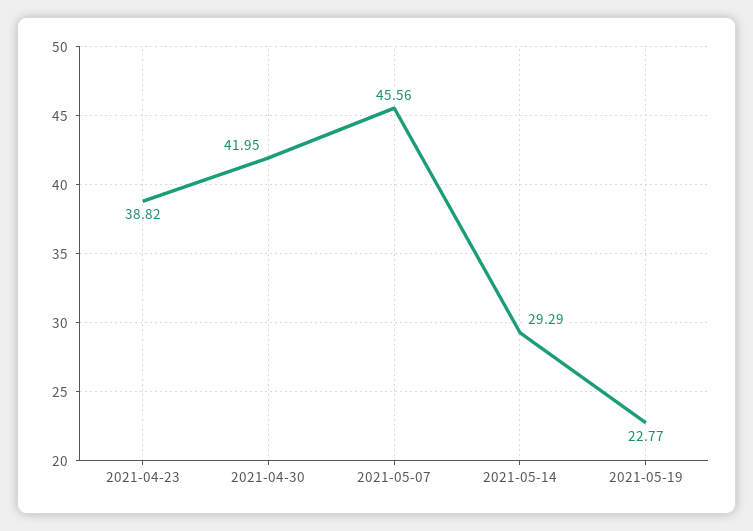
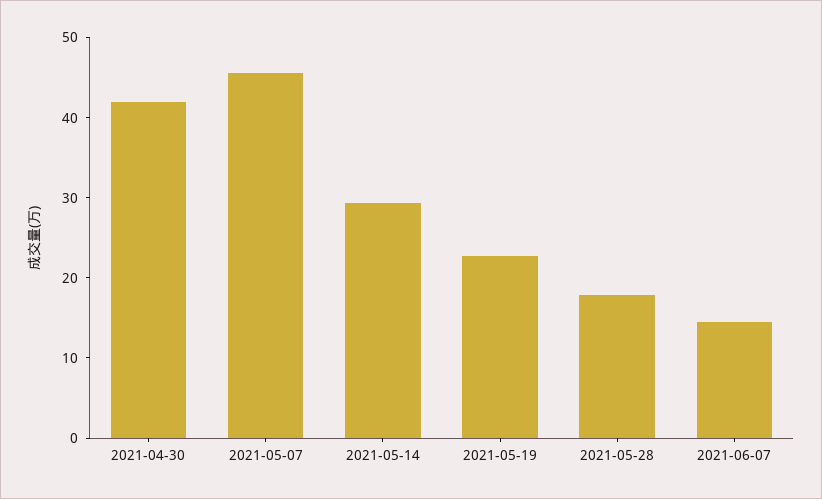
2021-04-23: 38.82 -> none
2021-05-28: none -> 18
2021-06-07: none -> 14

